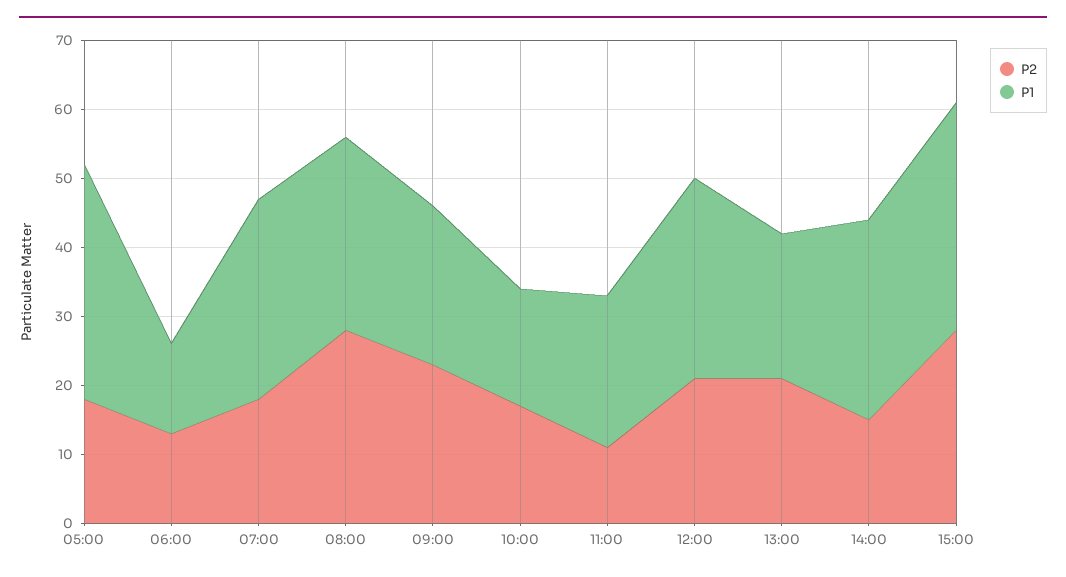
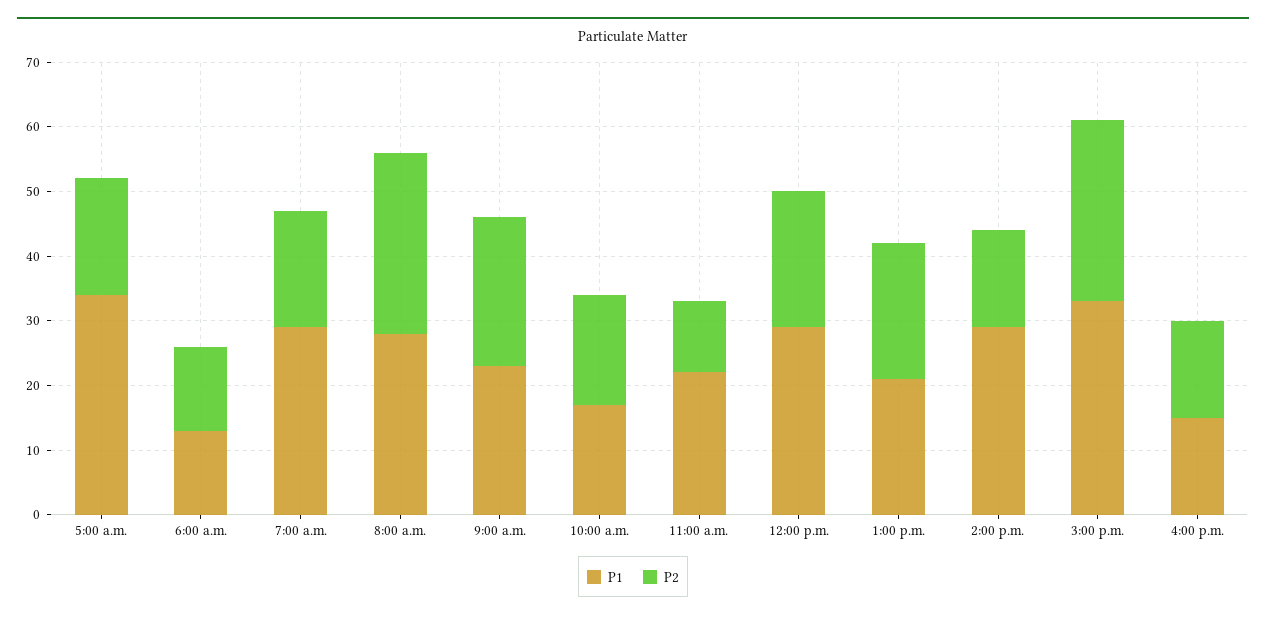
P1, 4:00 p.m.: none -> 15
P2, 4:00 p.m.: none -> 15

